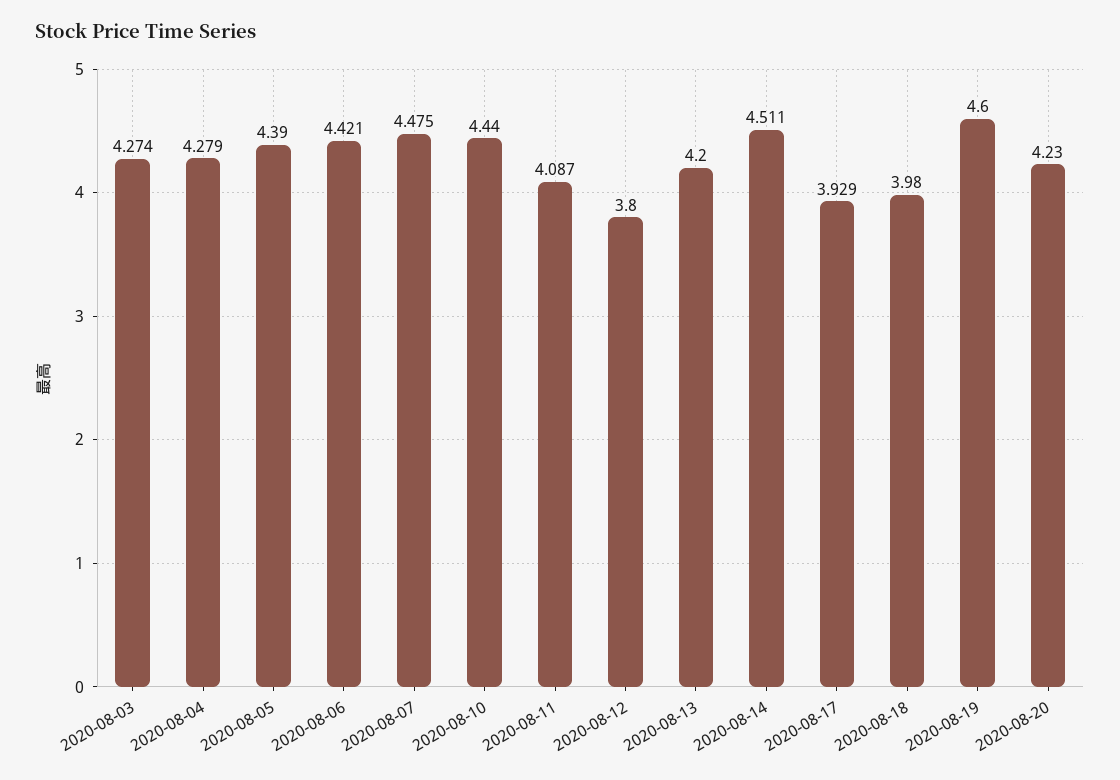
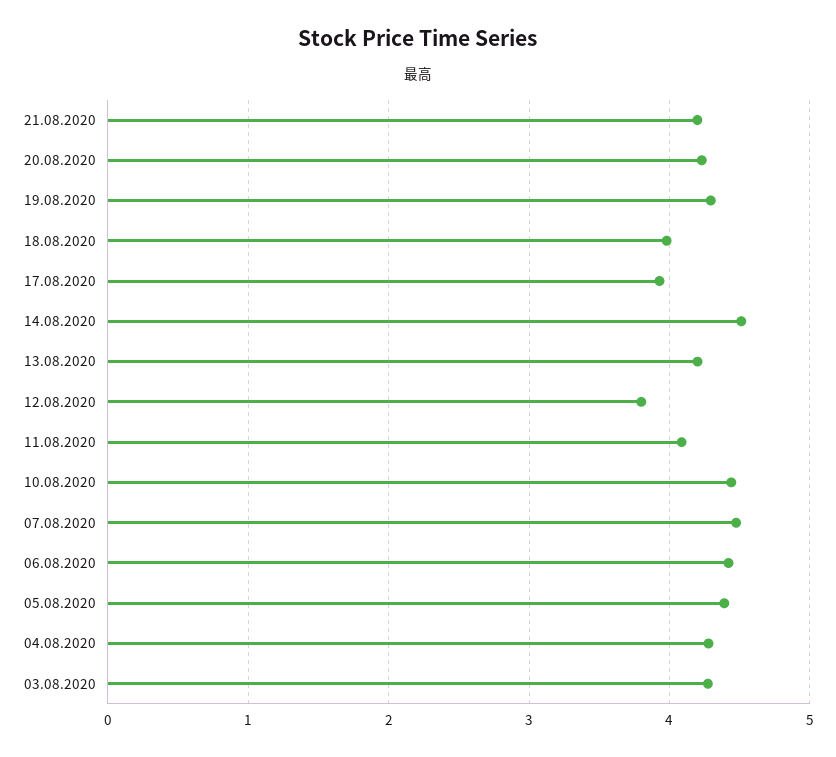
2020-08-19: 4.6 -> 4.3
21.08.2020: none -> 4.2

